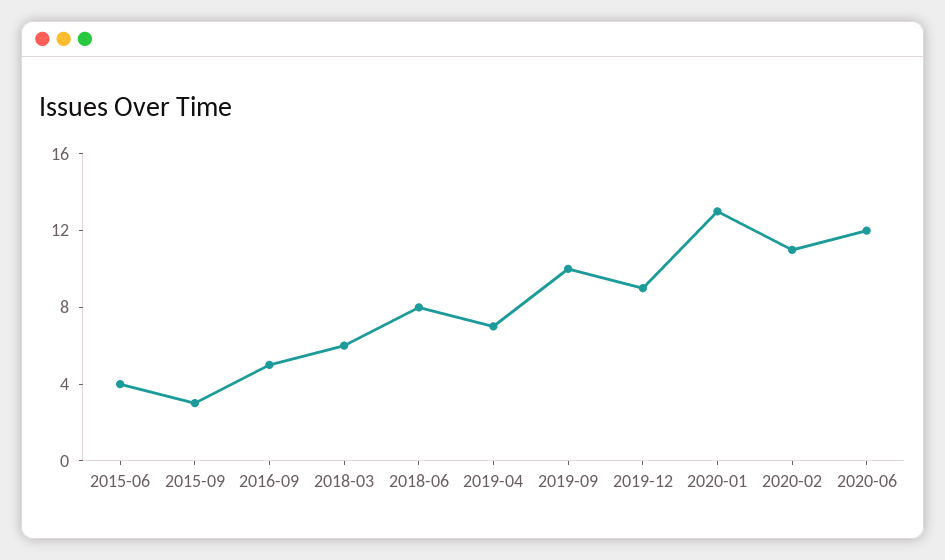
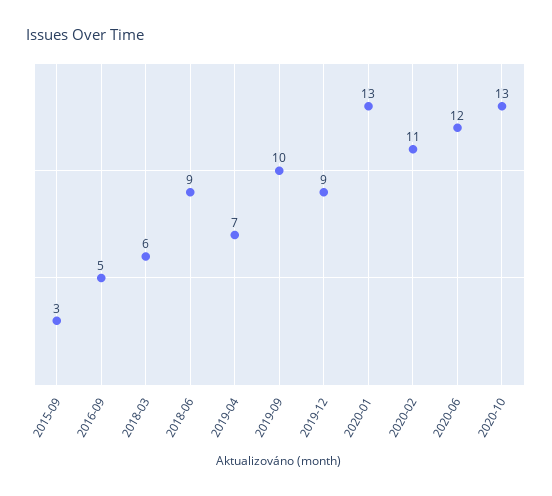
2015-06: 4 -> none
2018-06: 8 -> 9
2020-10: none -> 13

